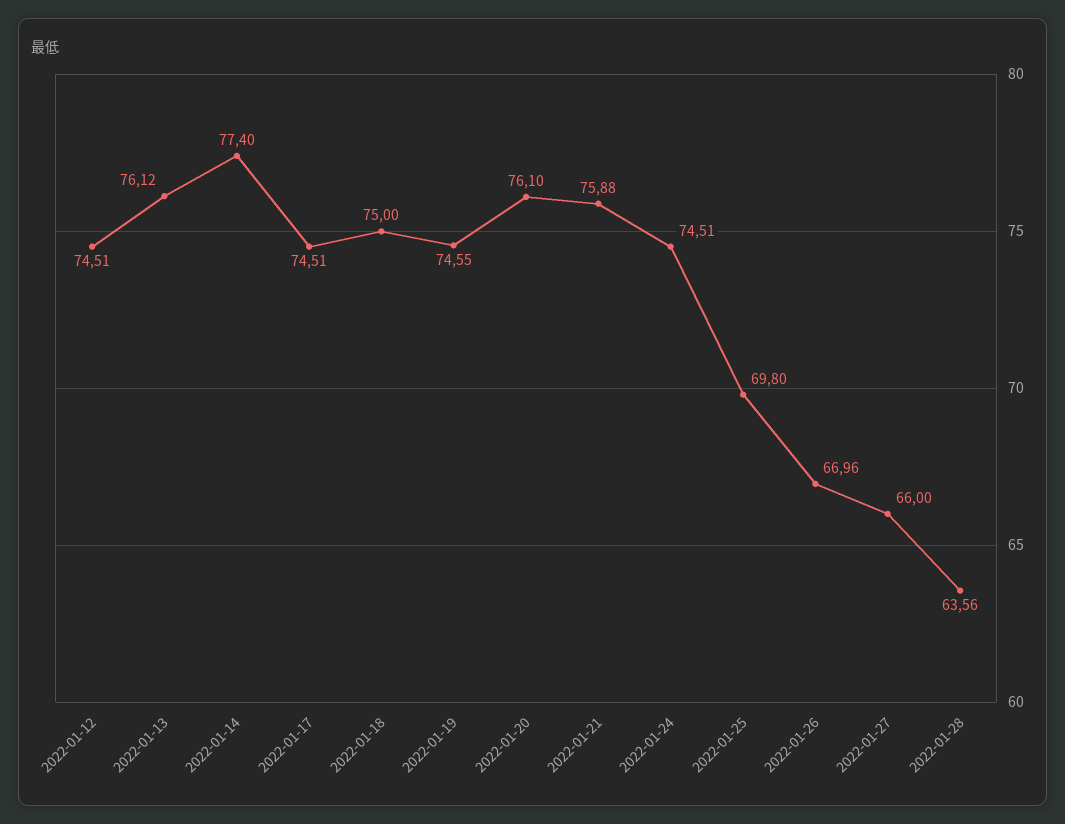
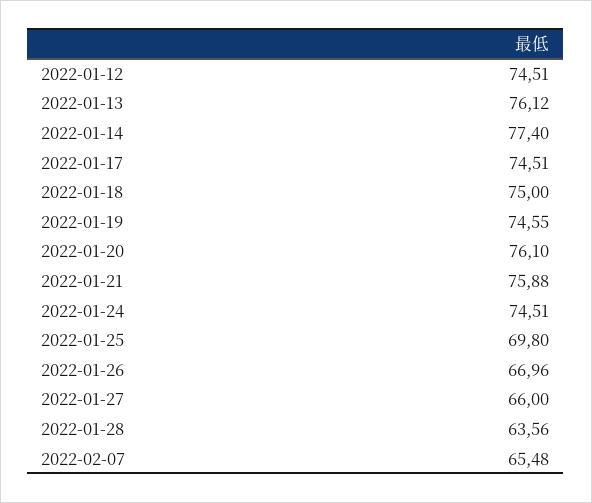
2022-02-07: none -> 65.48

